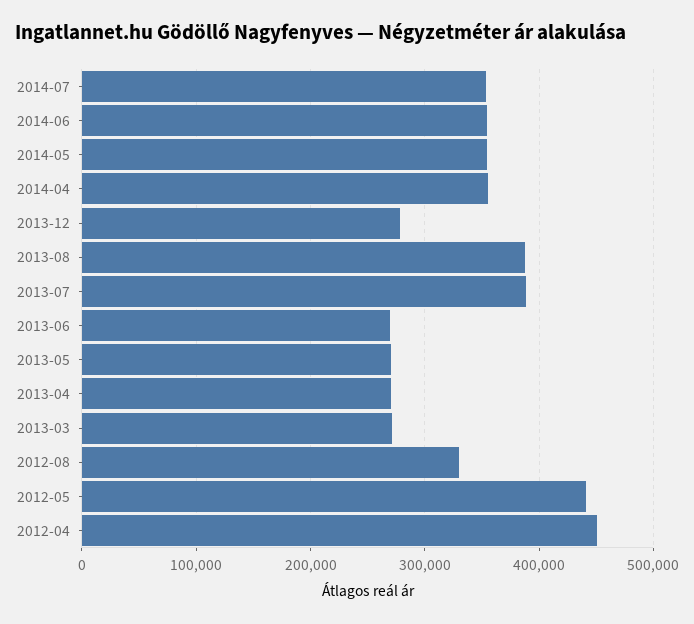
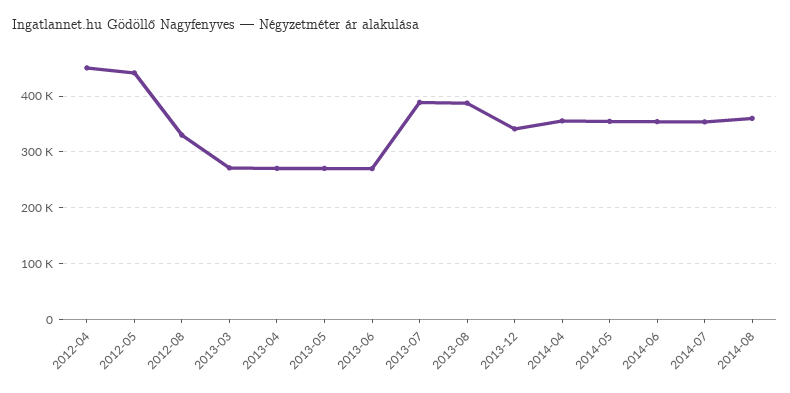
2013-12: 280000 -> 340000
2014-08: none -> 360000

